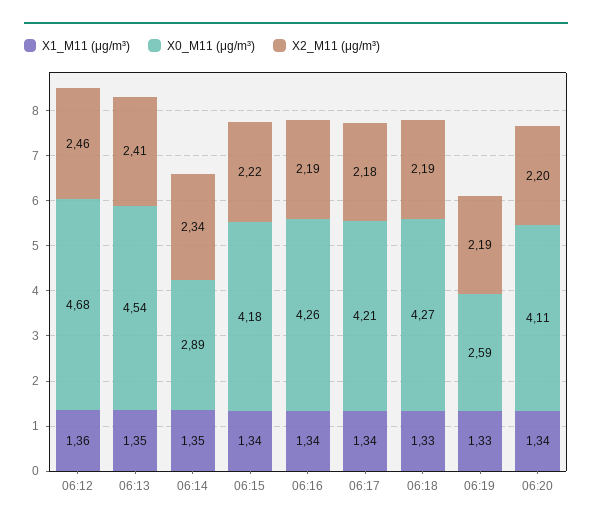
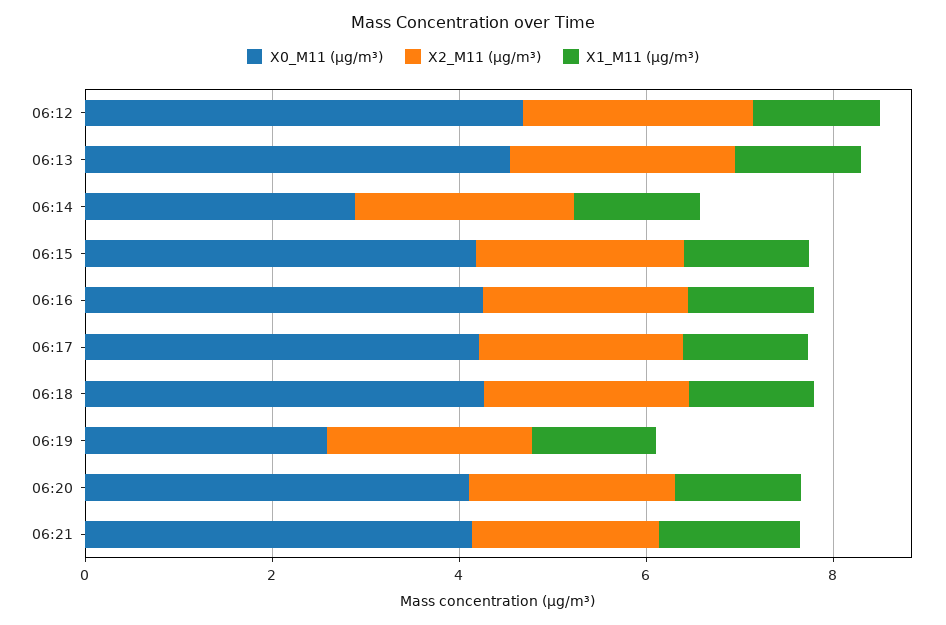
X0_M11 (μg/m³), 06:21: none -> 4
X2_M11 (μg/m³), 06:21: none -> 2
X1_M11 (μg/m³), 06:21: none -> 1.5

